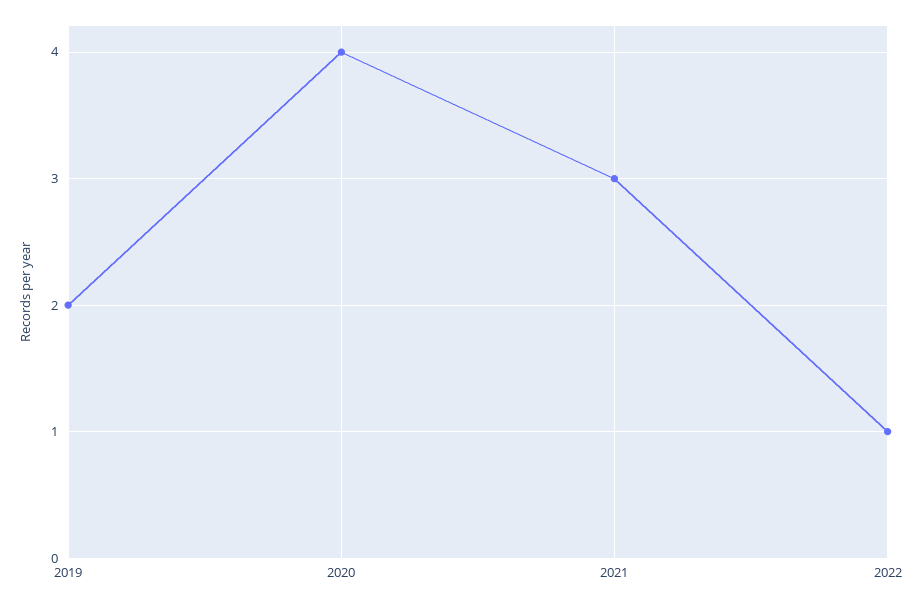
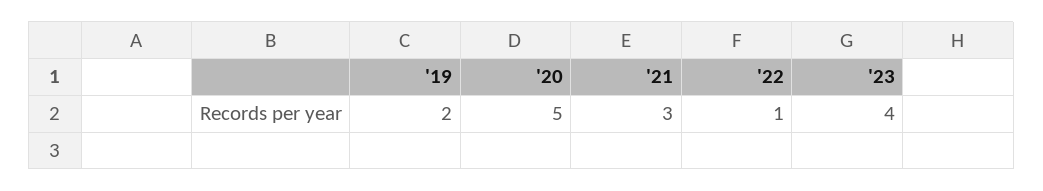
2020: 4 -> 5
'23: none -> 4

